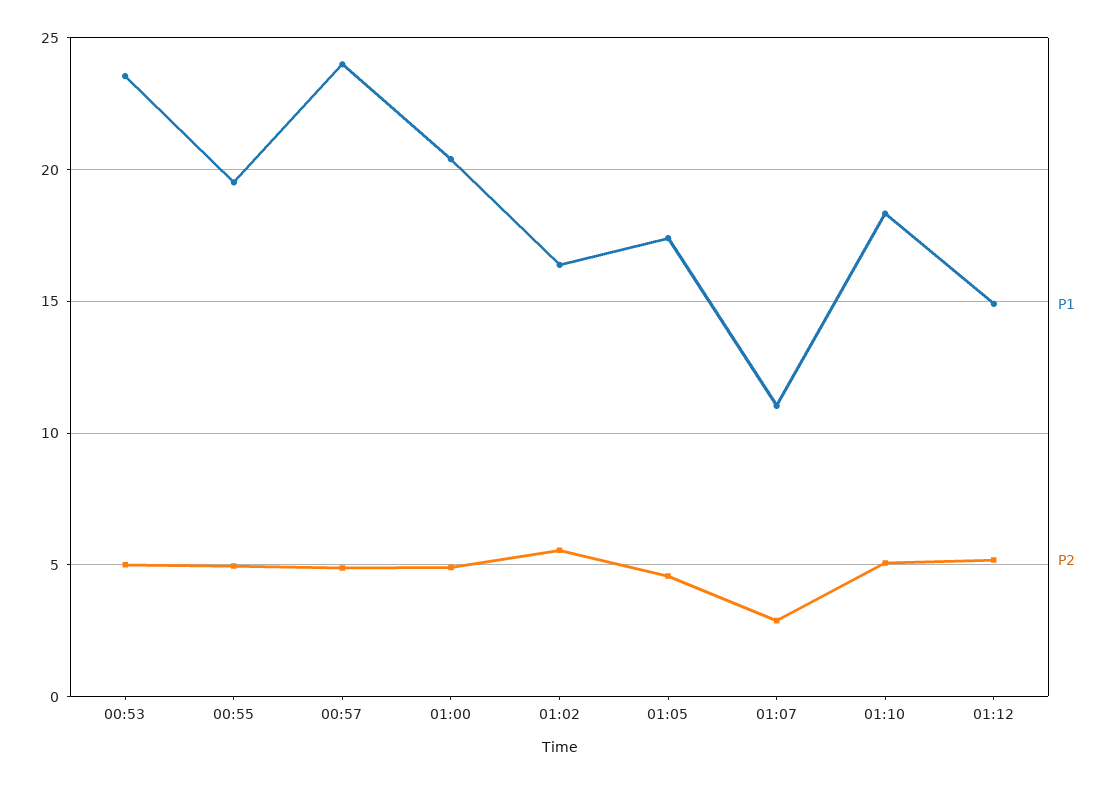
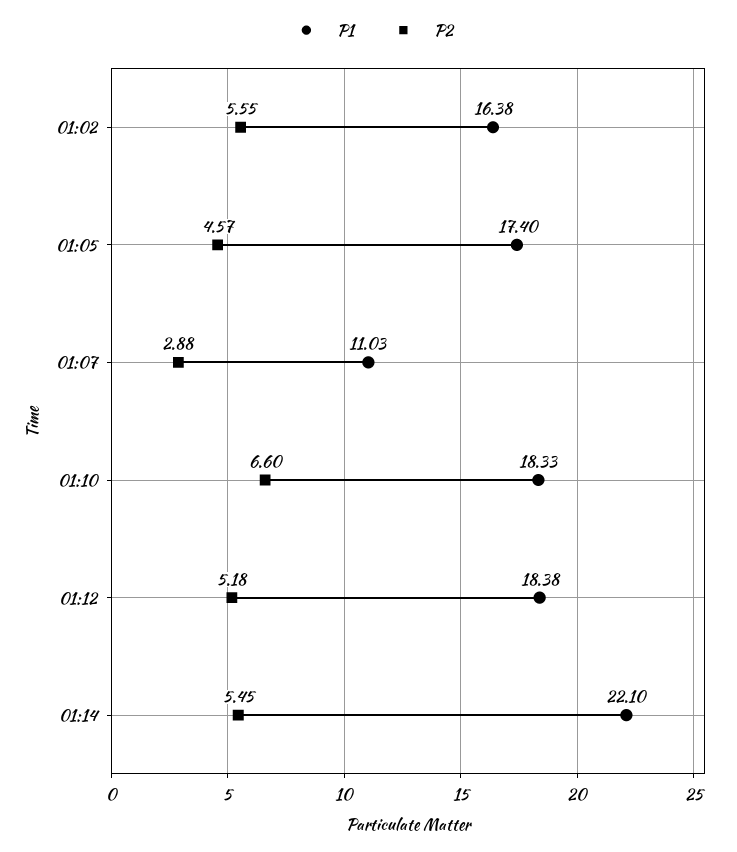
P1, 00:53: 23.5 -> none
P2, 00:53: 5 -> none
P1, 00:55: 19.5 -> none
P2, 00:55: 5 -> none
P1, 00:57: 24 -> none
P2, 00:57: 5 -> none
P1, 01:00: 20.5 -> none
P2, 01:00: 5 -> none
P2, 01:10: 5 -> 6.6
P1, 01:12: 15 -> 18.38
P1, 01:14: none -> 22.1
P2, 01:14: none -> 5.45

